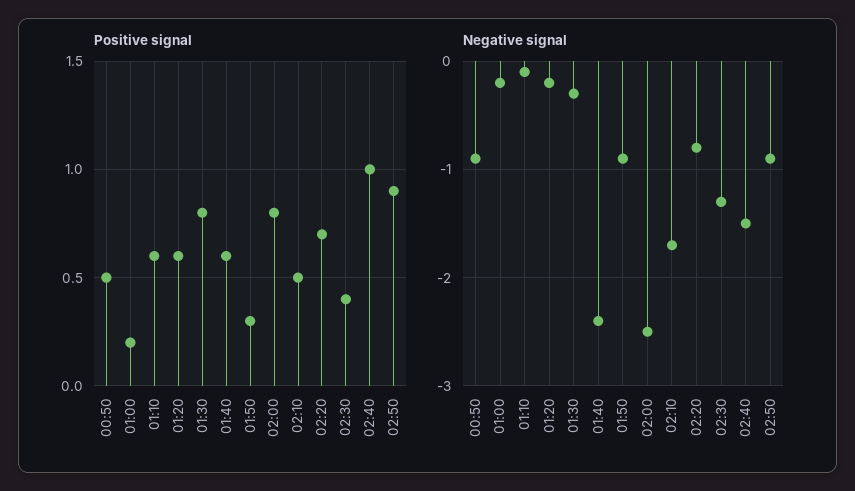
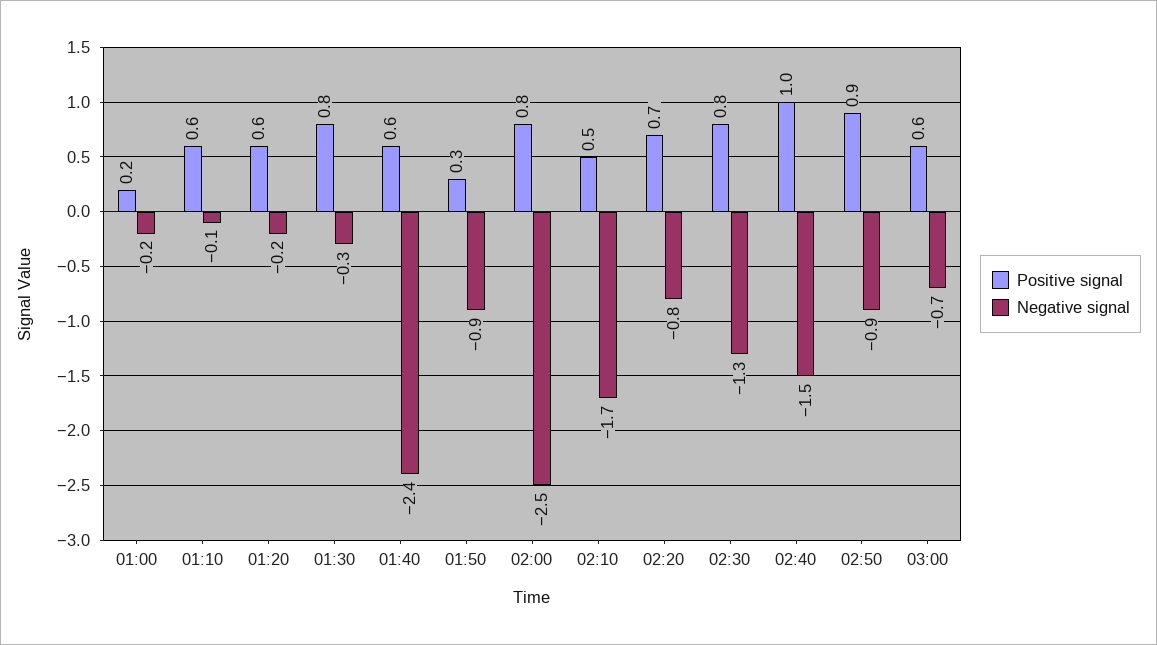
Positive signal, 00:50: 0.5 -> none
Positive signal, 02:30: 0.4 -> 0.8
Negative signal, 00:50: -0.9 -> none
Positive signal, 03:00: none -> 0.6
Negative signal, 03:00: none -> -0.7

